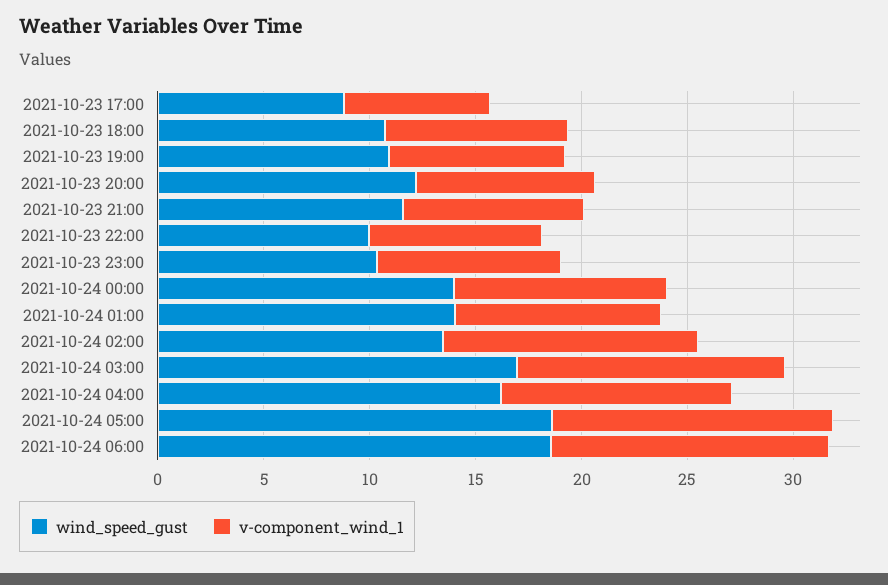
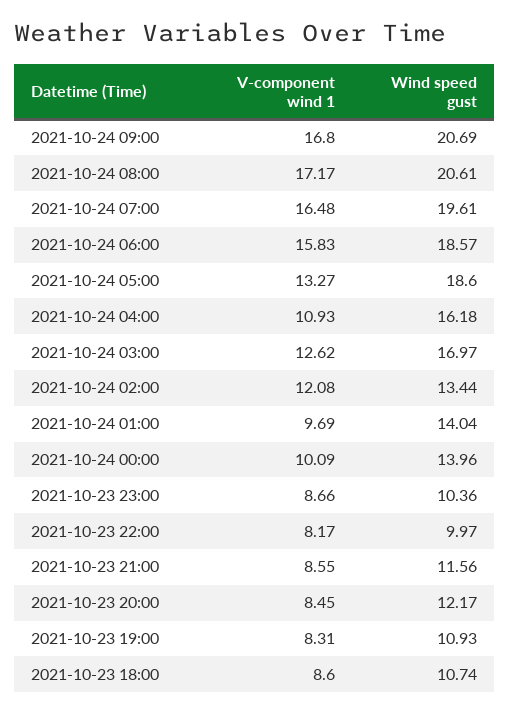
wind_speed_gust, 2021-10-23 17:00: 9 -> none
v-component_wind_1, 2021-10-23 17:00: 7 -> none
v-component_wind_1, 2021-10-24 06:00: 13 -> 15.83
v-component_wind_1, 2021-10-24 09:00: none -> 16.8
wind_speed_gust, 2021-10-24 09:00: none -> 20.69
v-component_wind_1, 2021-10-24 08:00: none -> 17.17
wind_speed_gust, 2021-10-24 08:00: none -> 20.61
v-component_wind_1, 2021-10-24 07:00: none -> 16.48
wind_speed_gust, 2021-10-24 07:00: none -> 19.61

